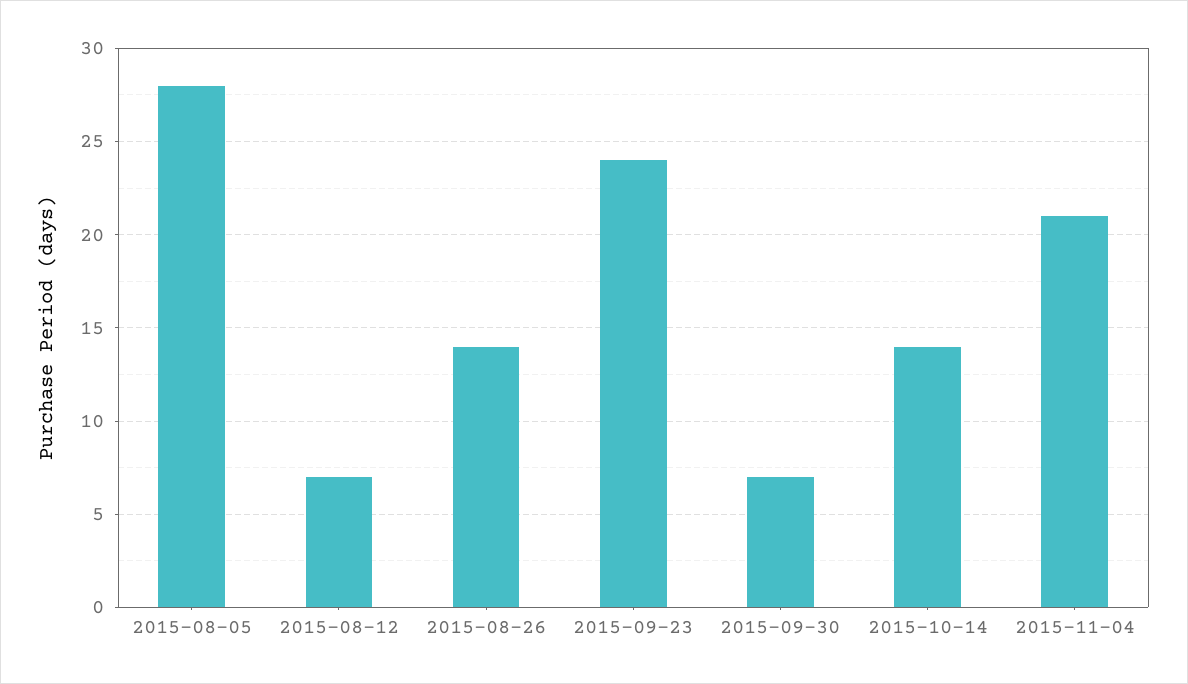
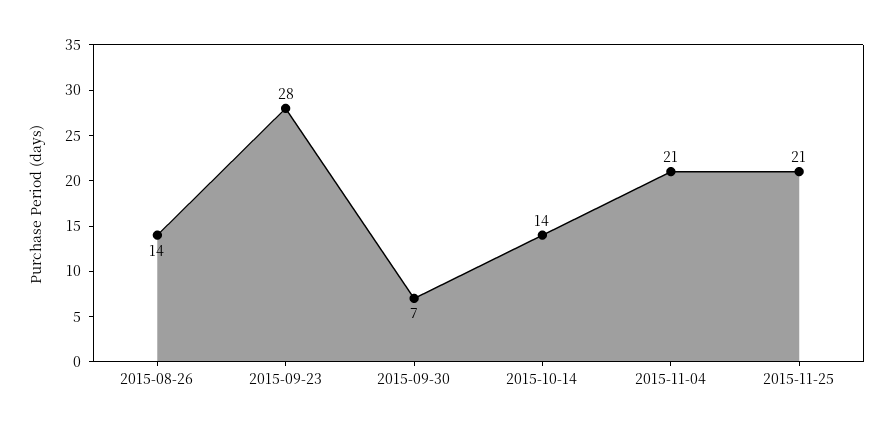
2015-08-05: 28 -> none
2015-08-12: 7 -> none
2015-09-23: 24 -> 28
2015-11-25: none -> 21

